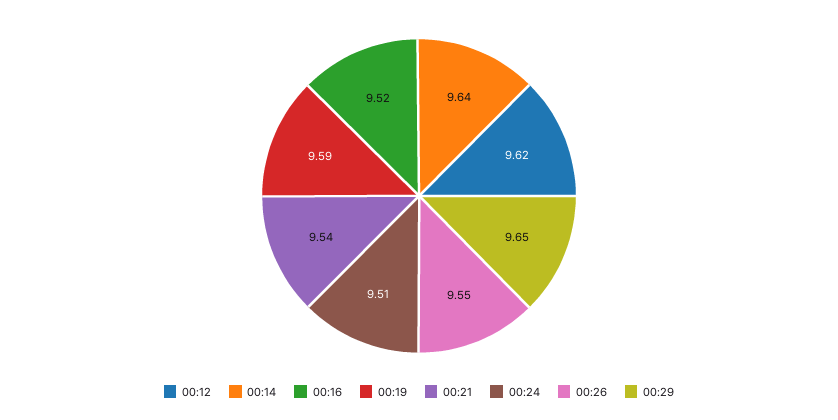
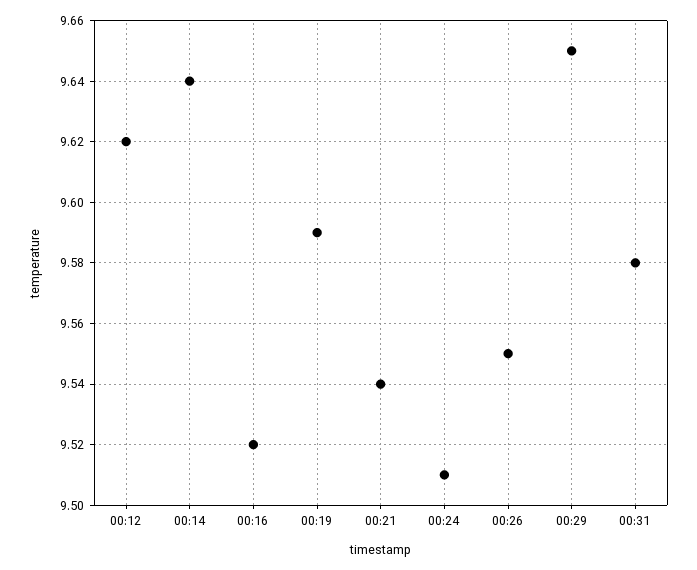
00:31: none -> 9.58

